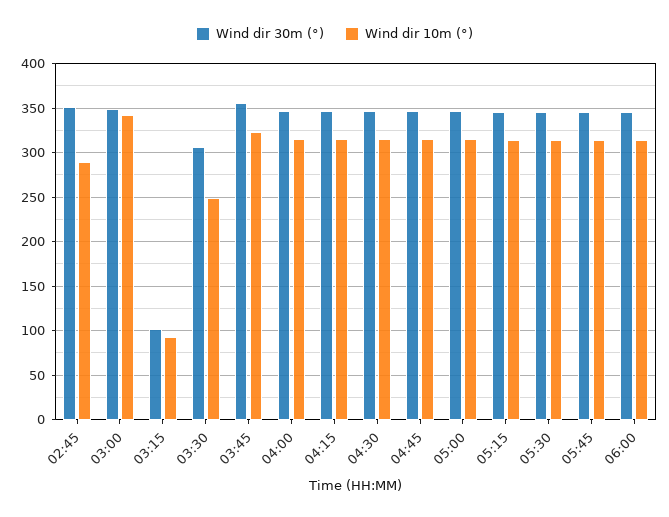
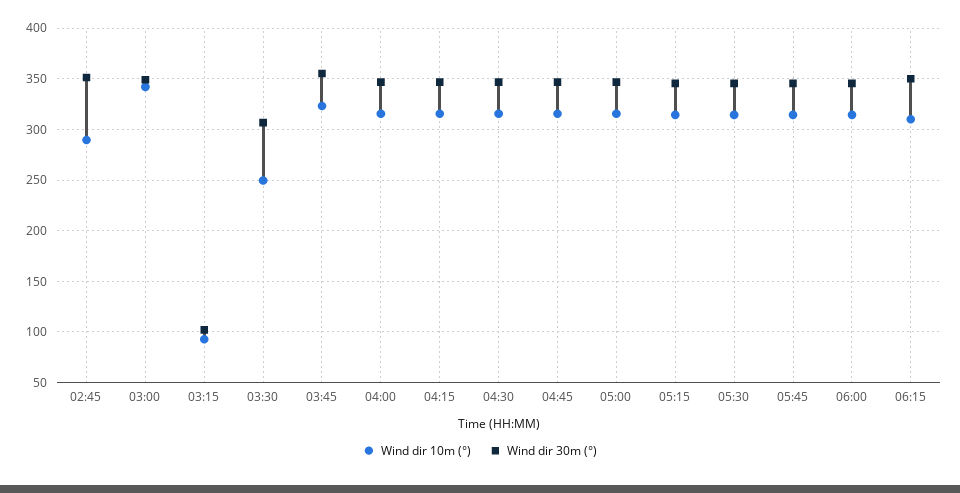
Wind dir 10m (°), 06:15: none -> 310
Wind dir 30m (°), 06:15: none -> 350

